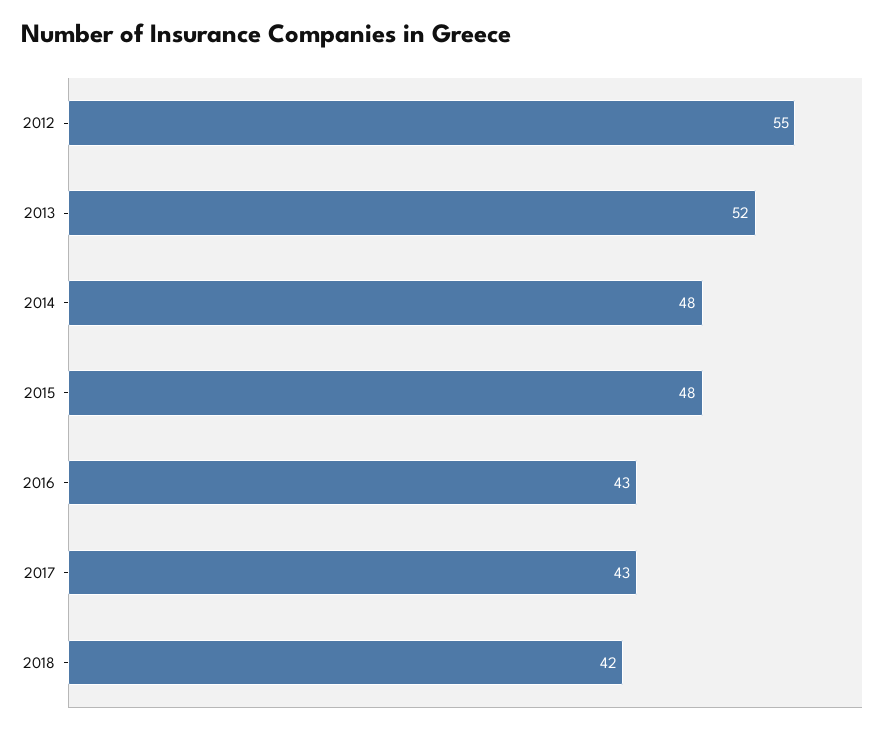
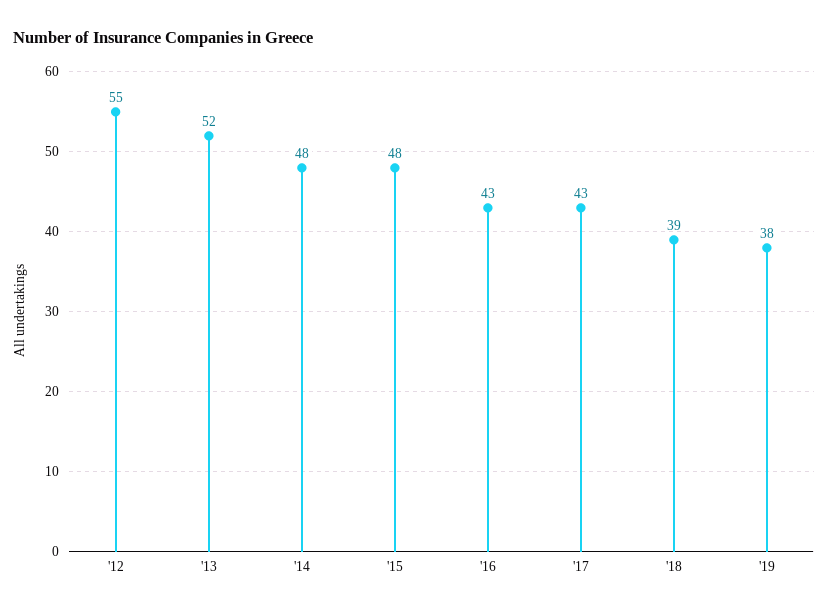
2018: 42 -> 39
'19: none -> 38

